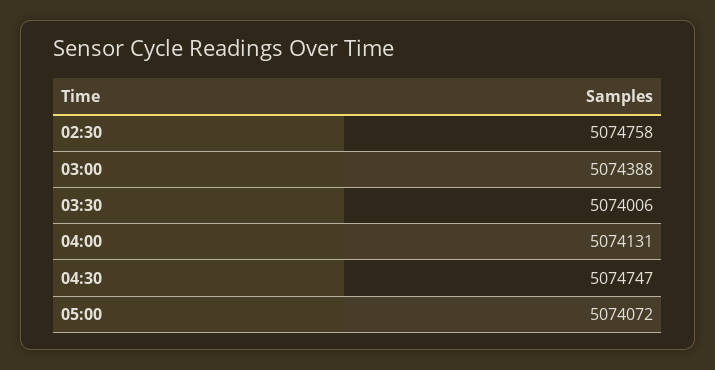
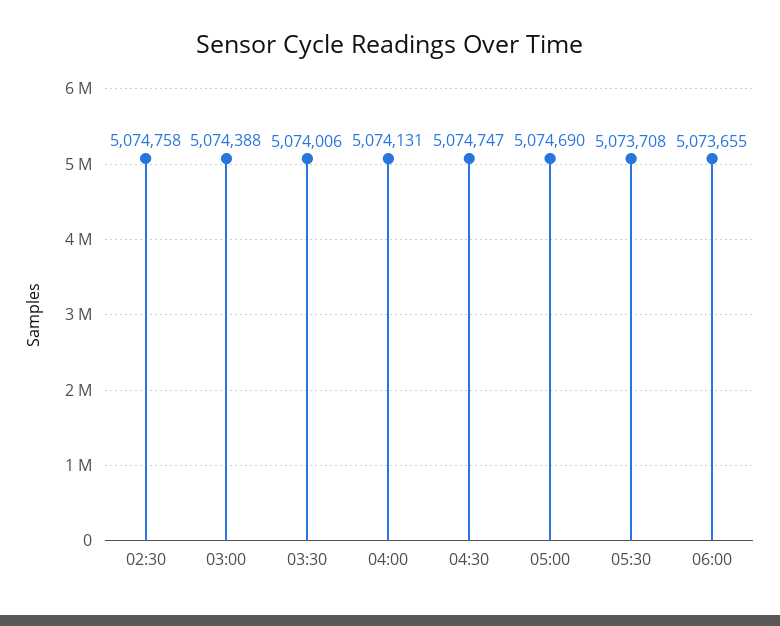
05:00: 5074072 -> 5074690
05:30: none -> 5073708
06:00: none -> 5073655

